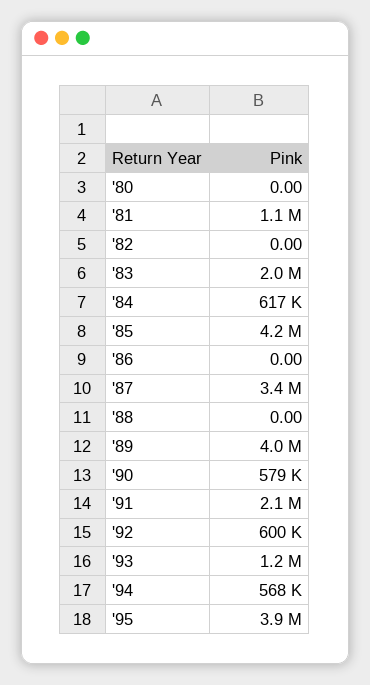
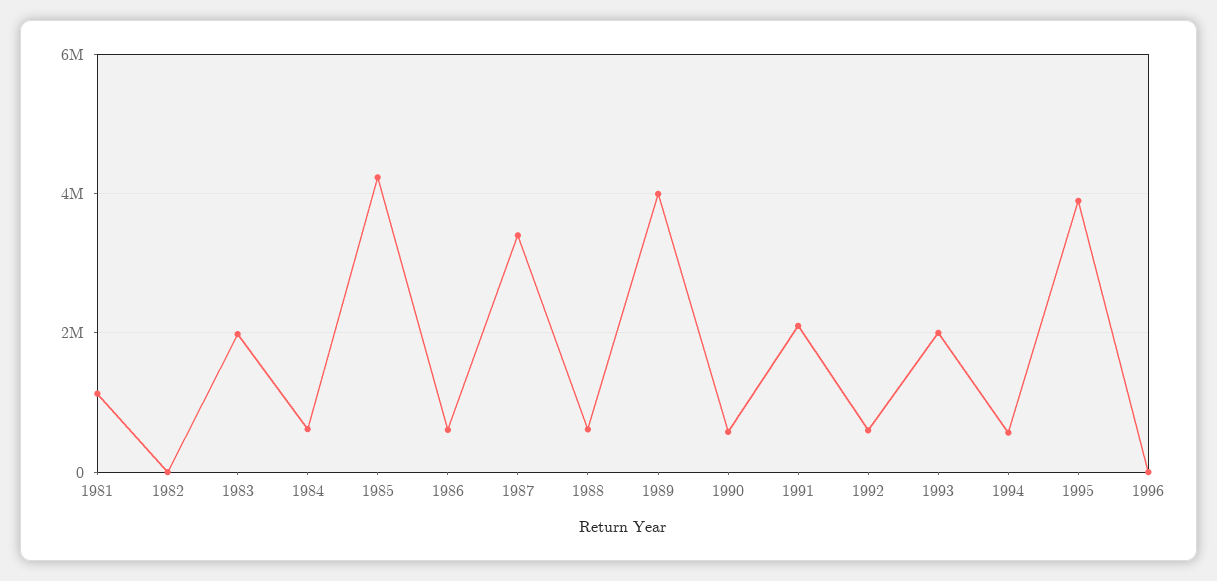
'80: 0 -> none
'86: 0 -> 600000
'88: 0 -> 600000
'93: 1200000 -> 2000000
1996: none -> 0

